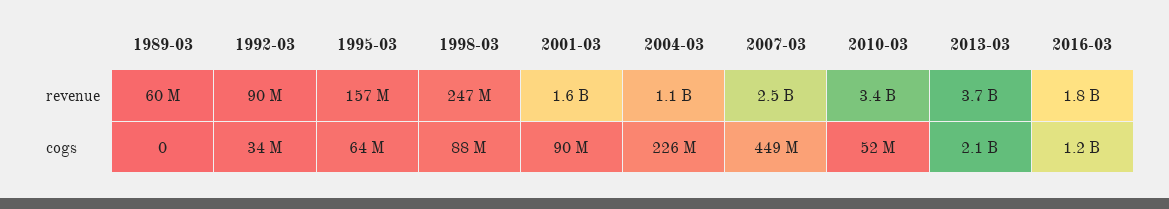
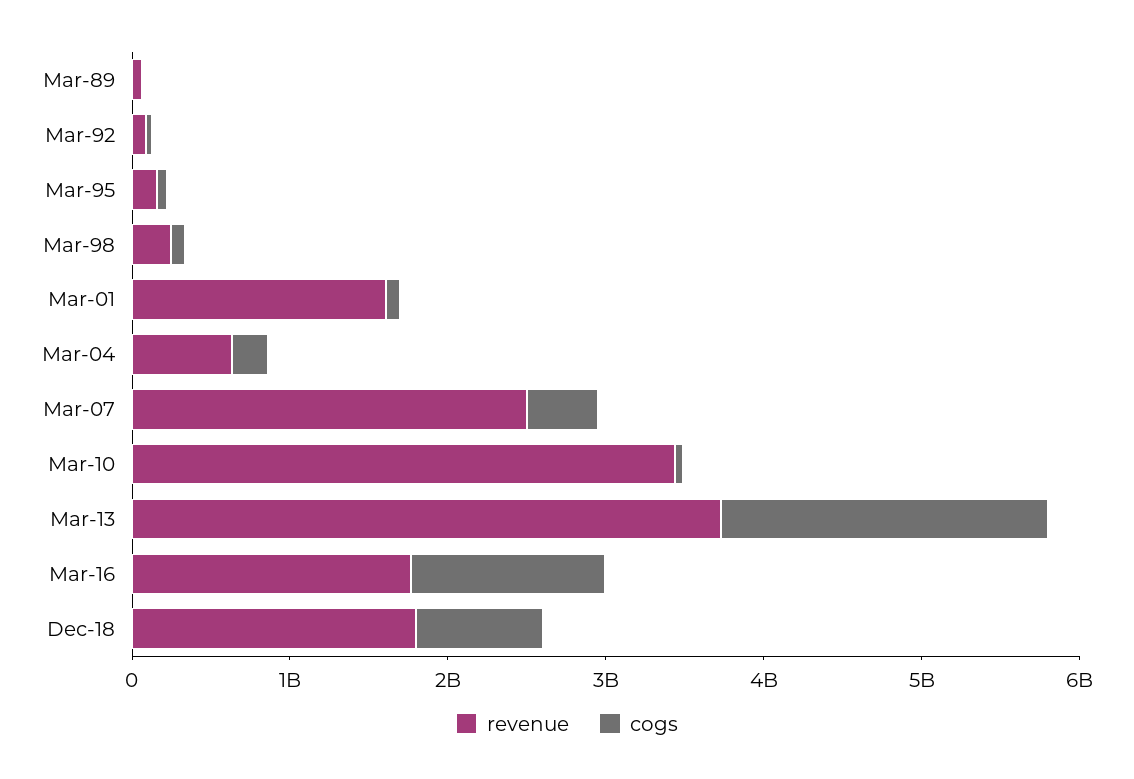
revenue, 2004-03: 1100000000 -> 600000000
revenue, Dec-18: none -> 1800000000
cogs, Dec-18: none -> 800000000

